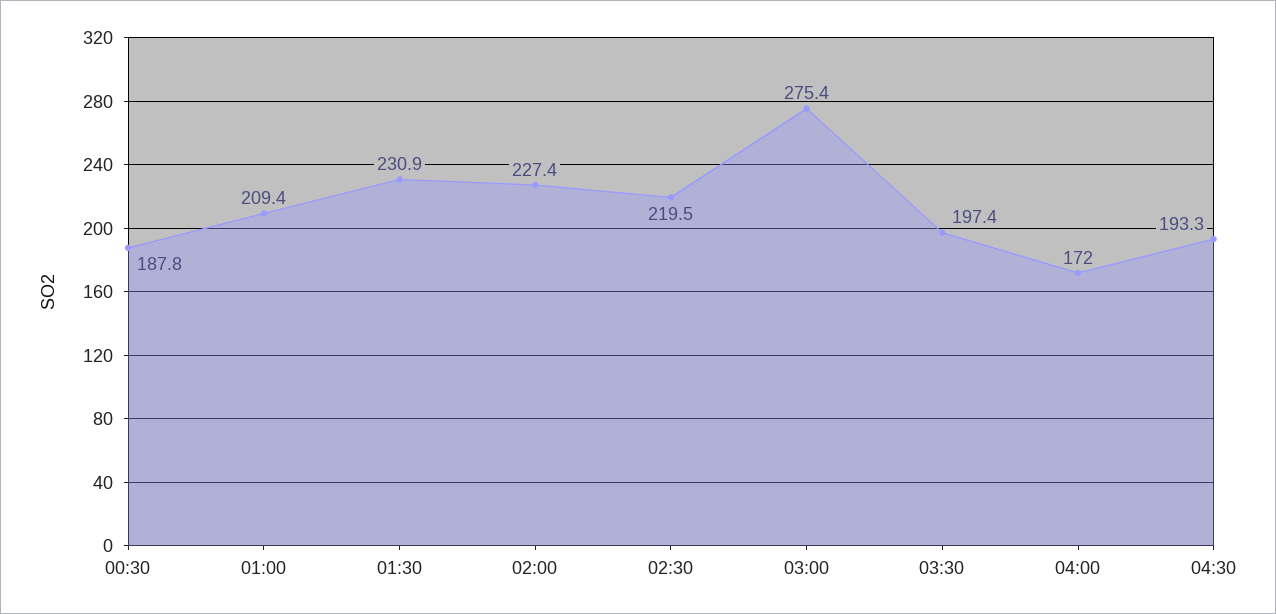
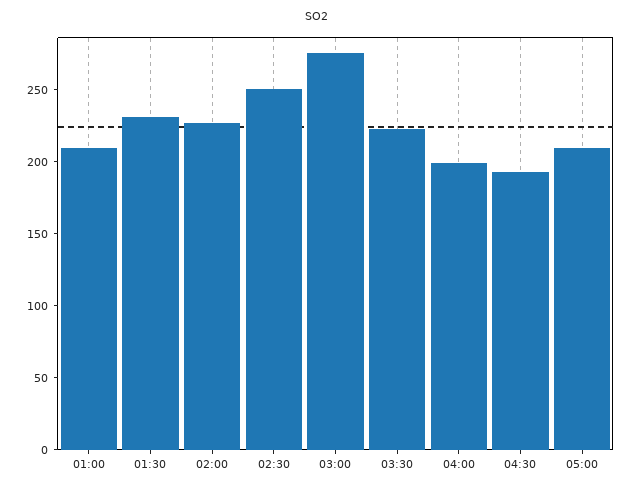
00:30: 187.8 -> none
02:30: 219.5 -> 250
03:30: 197.4 -> 220
04:00: 172 -> 200
05:00: none -> 210

